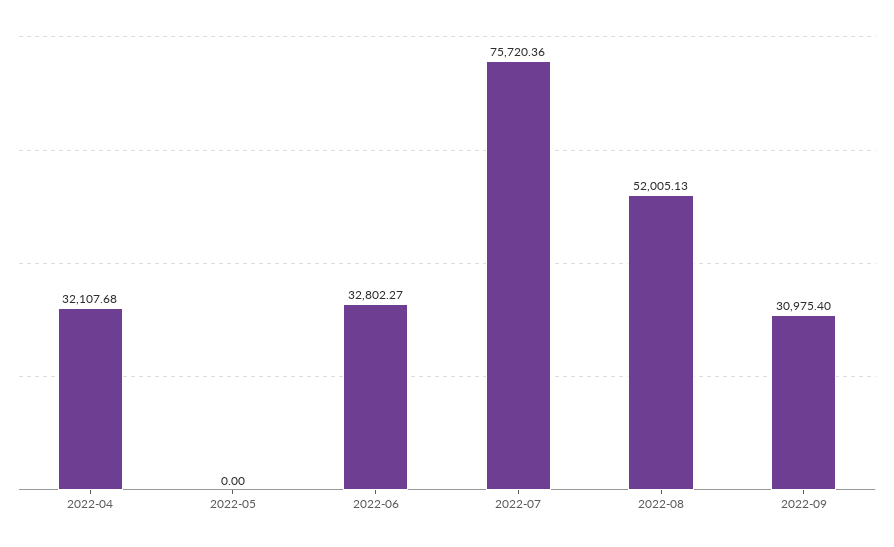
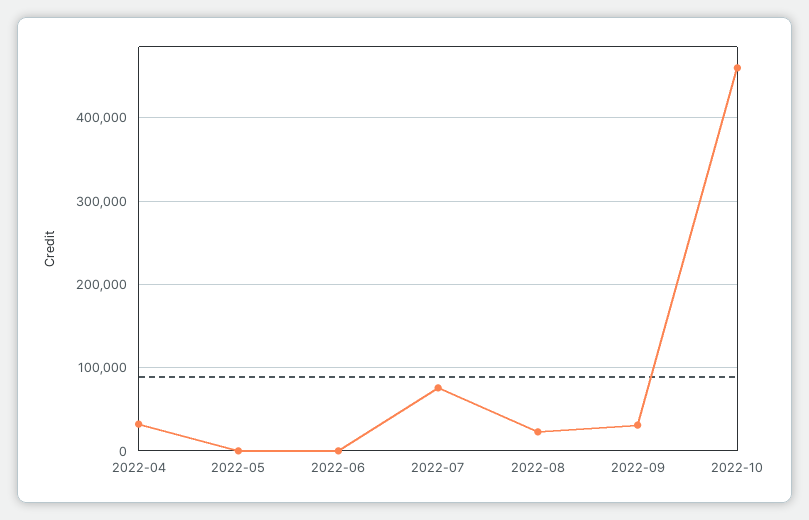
2022-06: 32802.27 -> 0
2022-08: 52005.13 -> 20000
2022-10: none -> 460000

